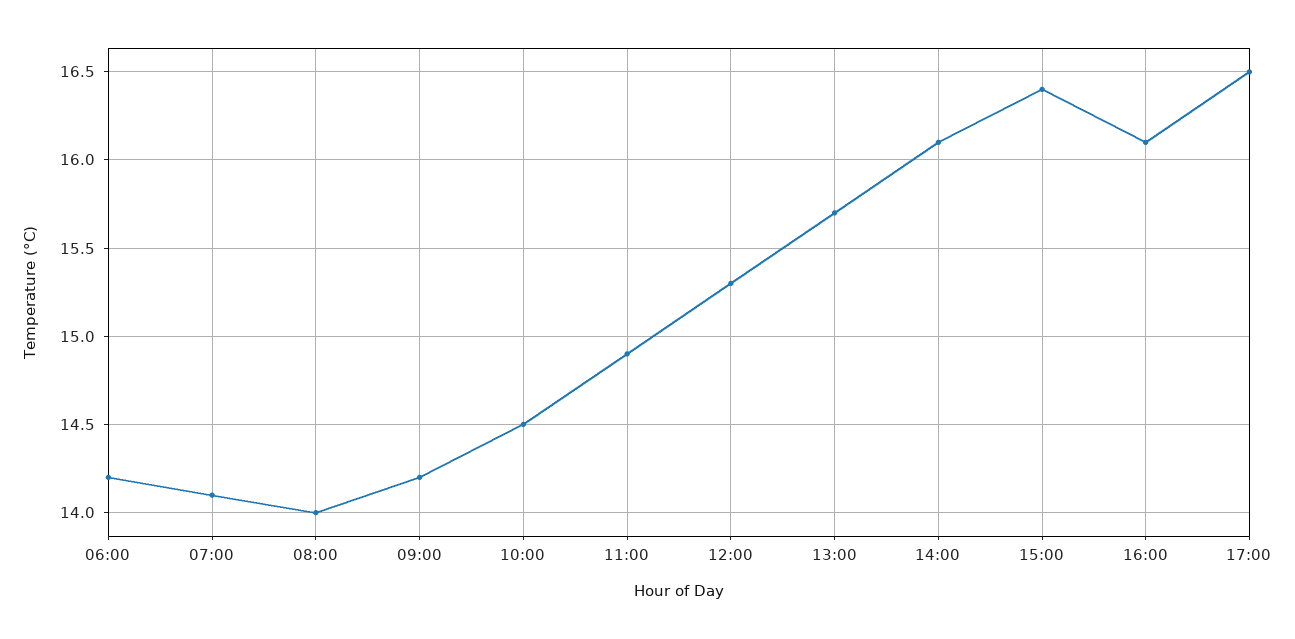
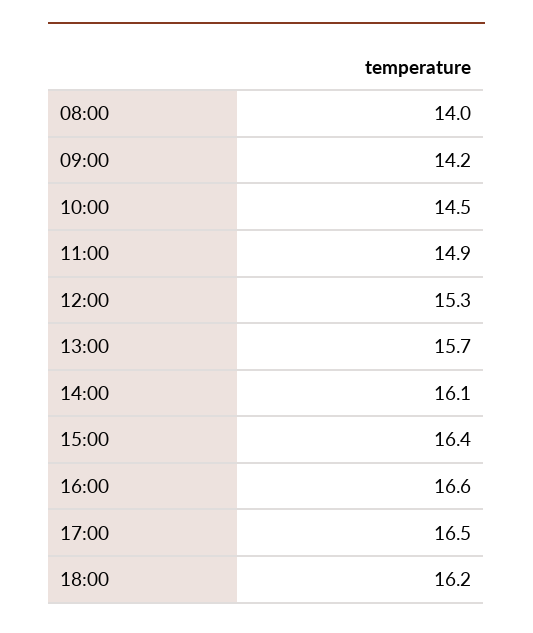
06:00: 14.2 -> none
07:00: 14.1 -> none
16:00: 16.1 -> 16.6
18:00: none -> 16.2

